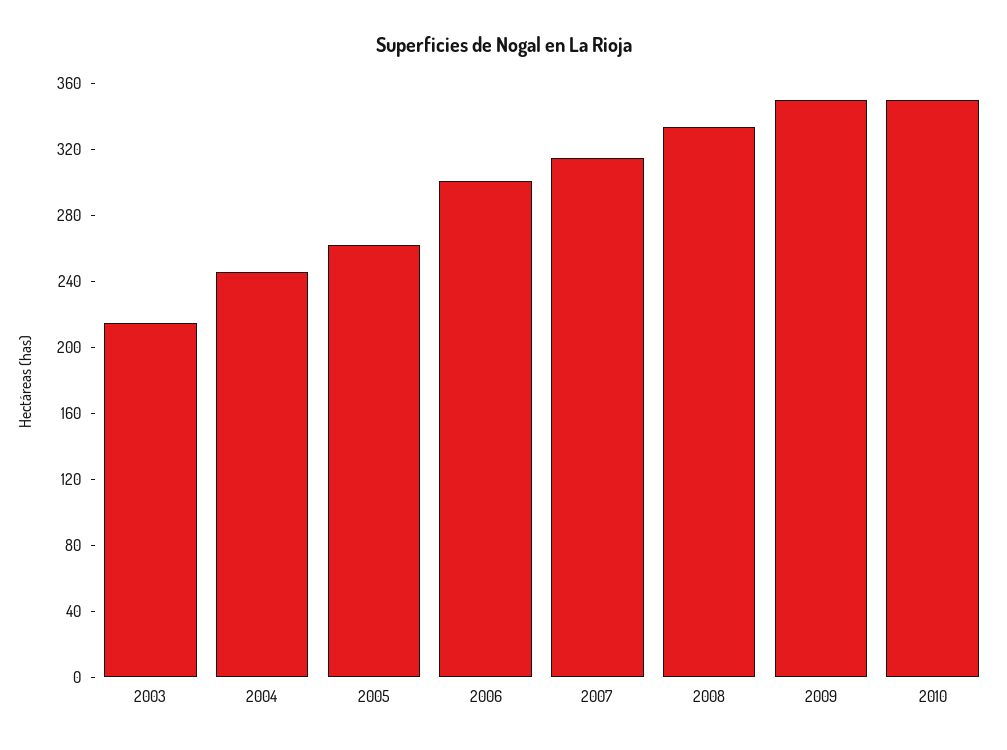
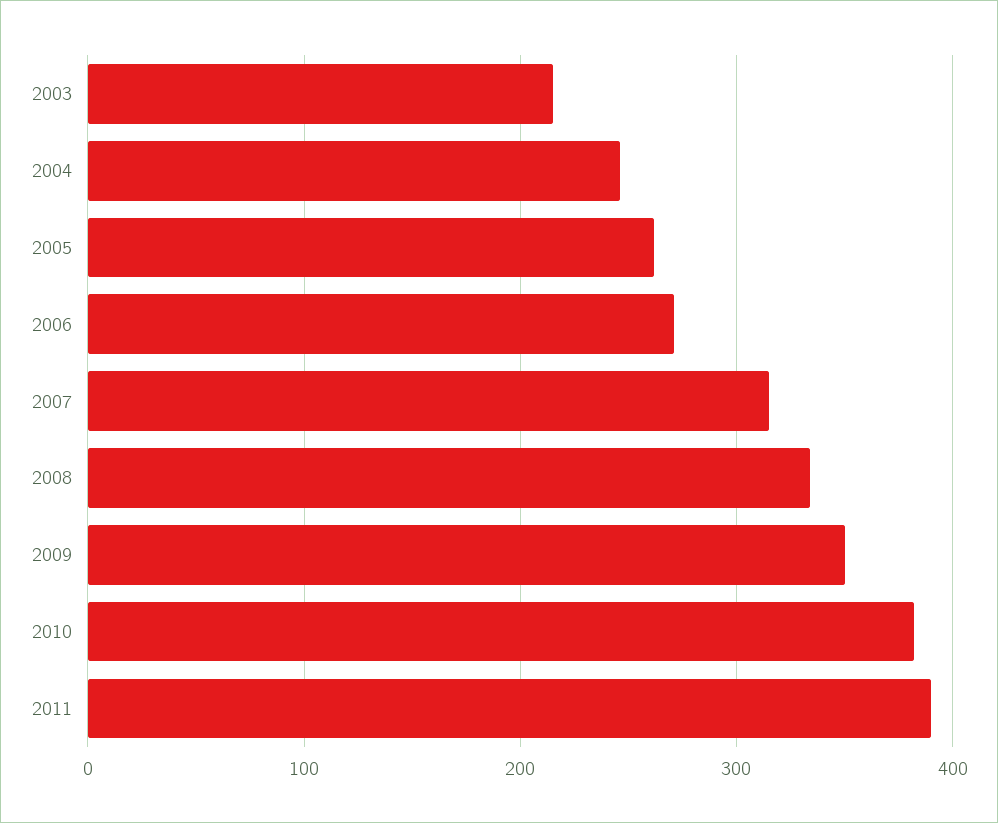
2006: 300 -> 270
2010: 350 -> 380
2011: none -> 390

